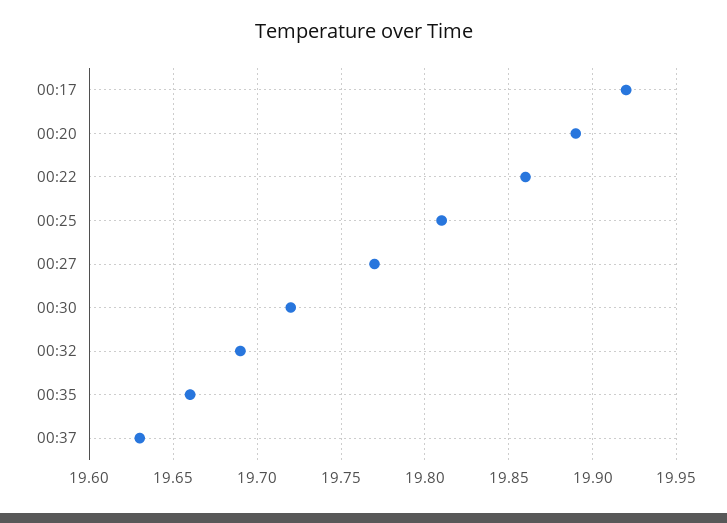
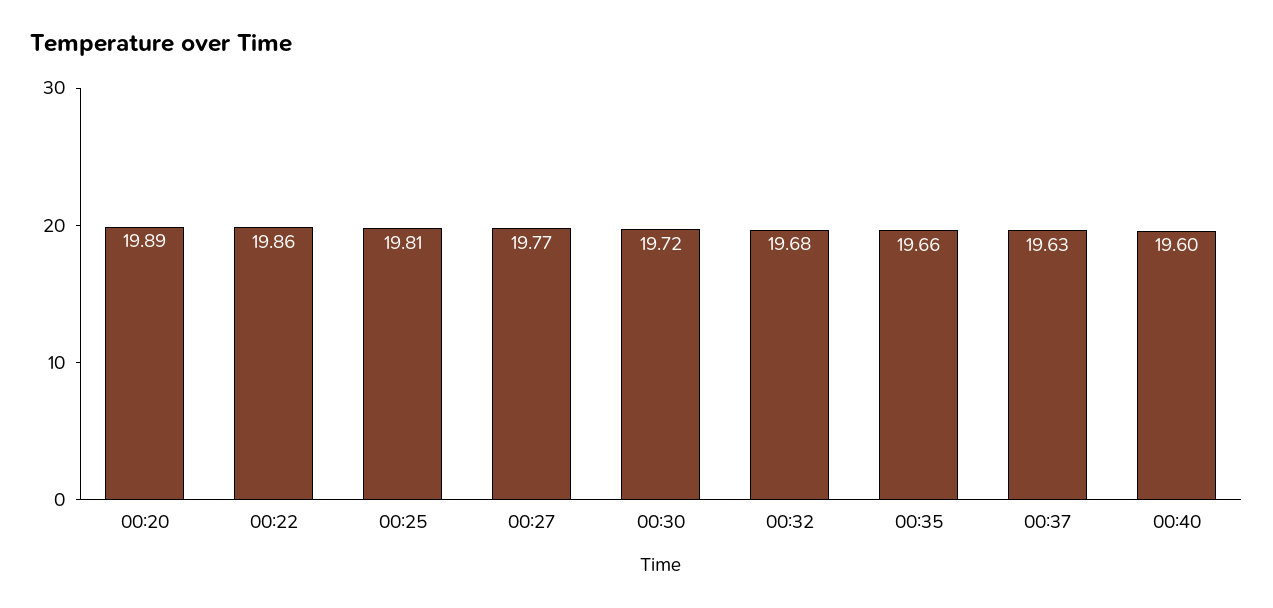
00:17: 19.92 -> none
00:32: 19.69 -> 19.68
00:40: none -> 19.6

